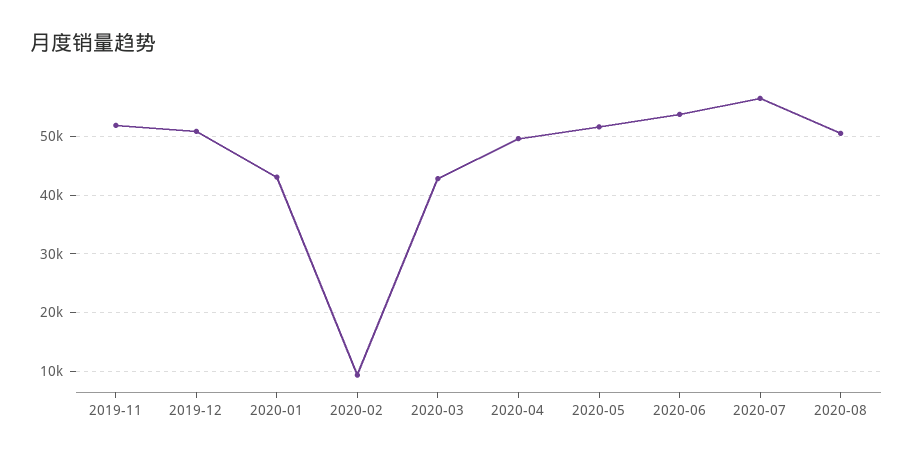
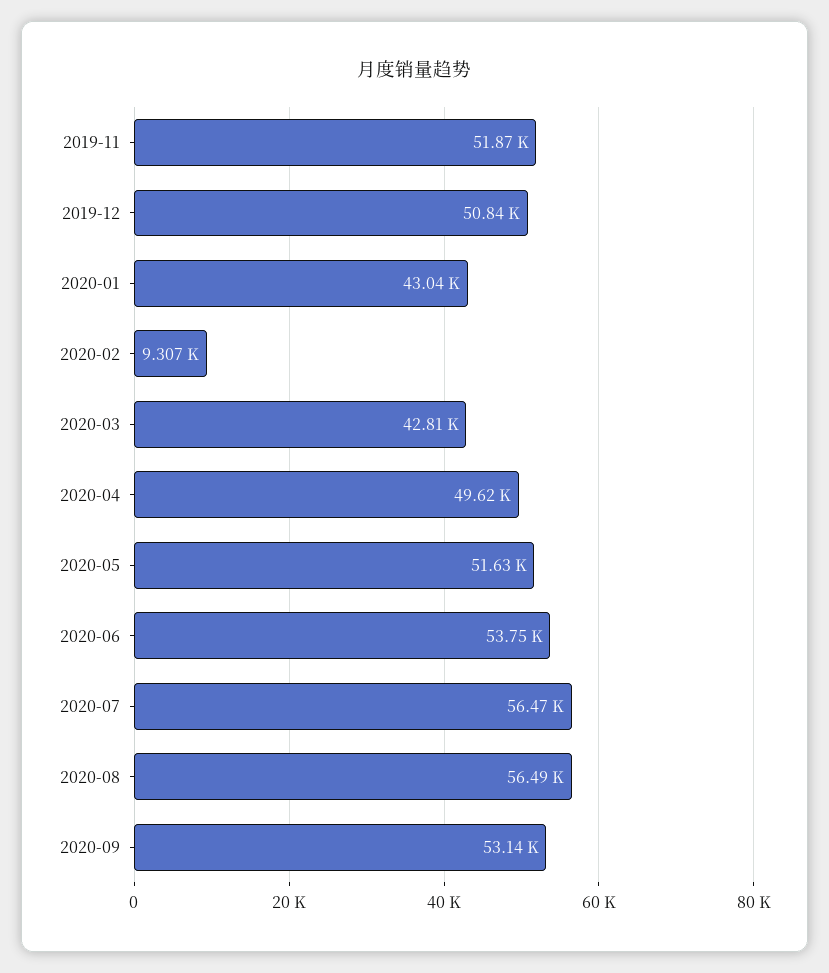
2020-08: 50000 -> 56490
2020-09: none -> 53140

